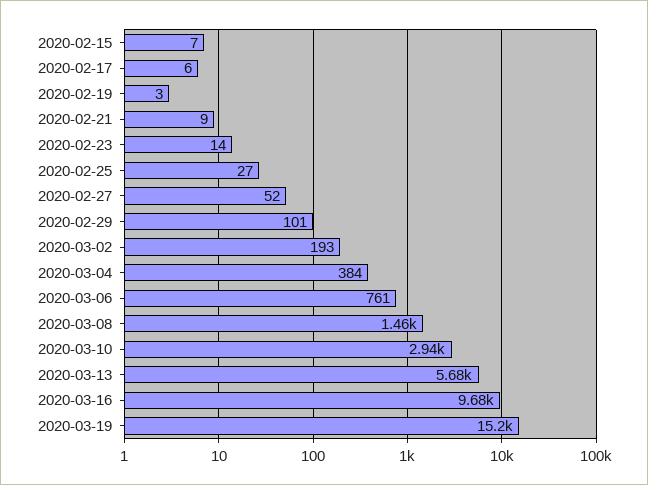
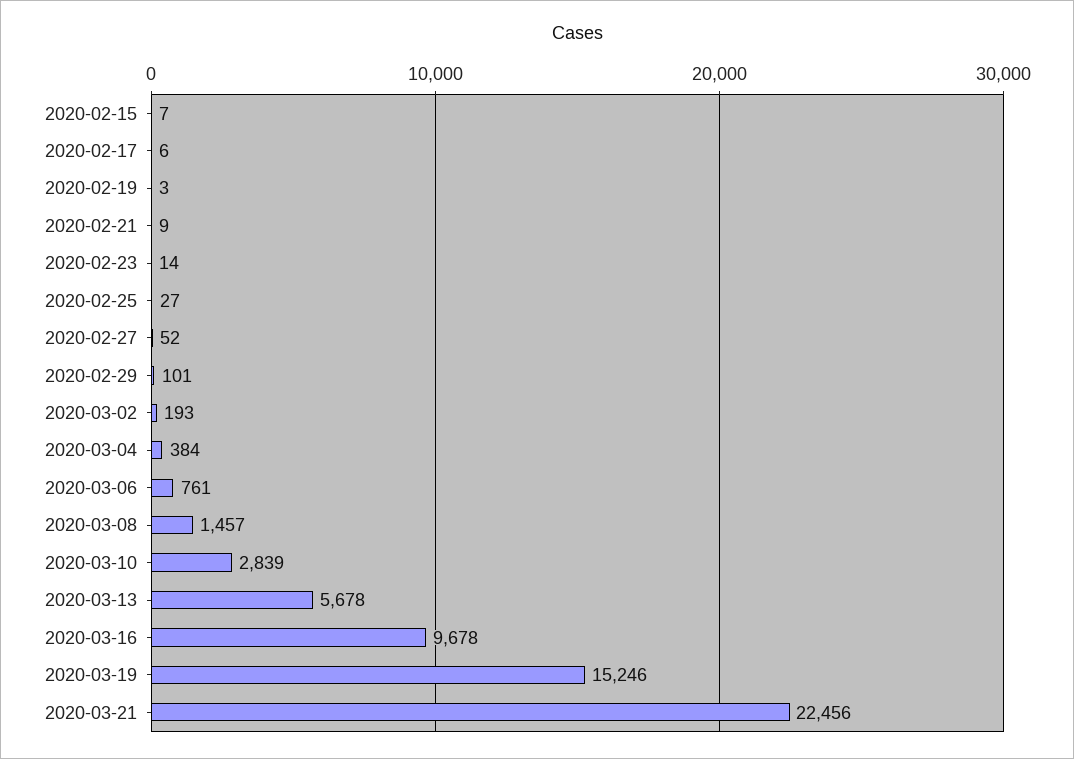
2020-03-10: 2940 -> 2839
2020-03-21: none -> 22456

